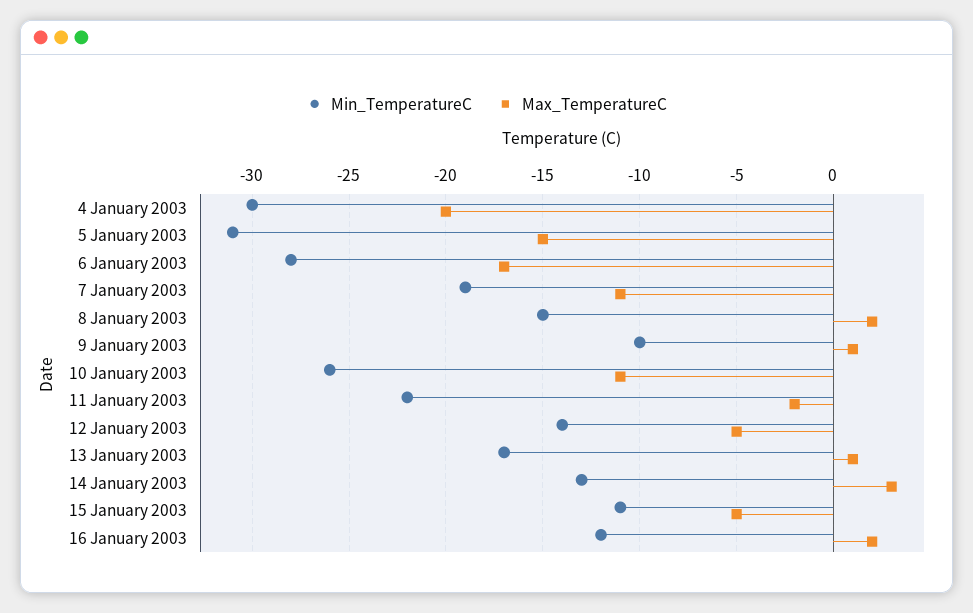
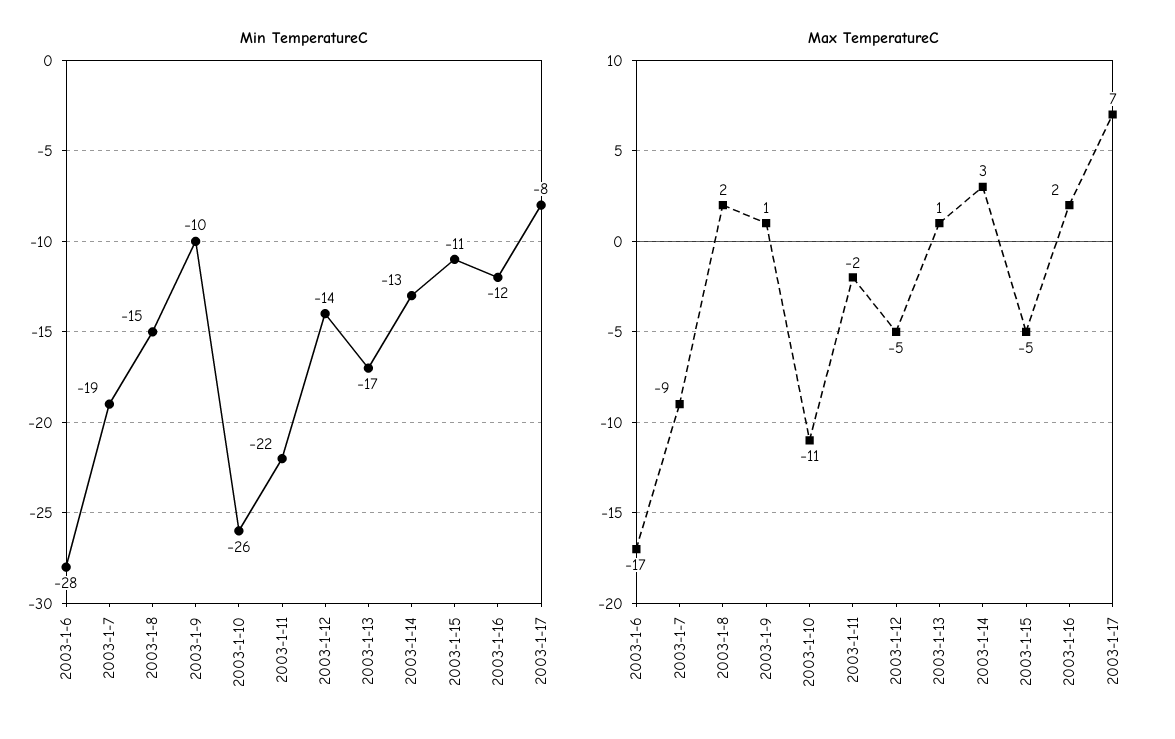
Min_TemperatureC, 4 January 2003: -30 -> none
Max_TemperatureC, 4 January 2003: -20 -> none
Min_TemperatureC, 5 January 2003: -31 -> none
Max_TemperatureC, 5 January 2003: -15 -> none
Max_TemperatureC, 7 January 2003: -11 -> -9
Min_TemperatureC, 2003-1-17: none -> -8
Max_TemperatureC, 2003-1-17: none -> 7

